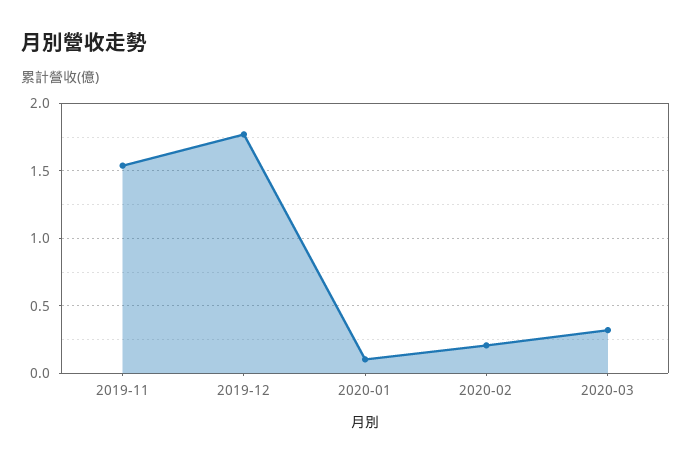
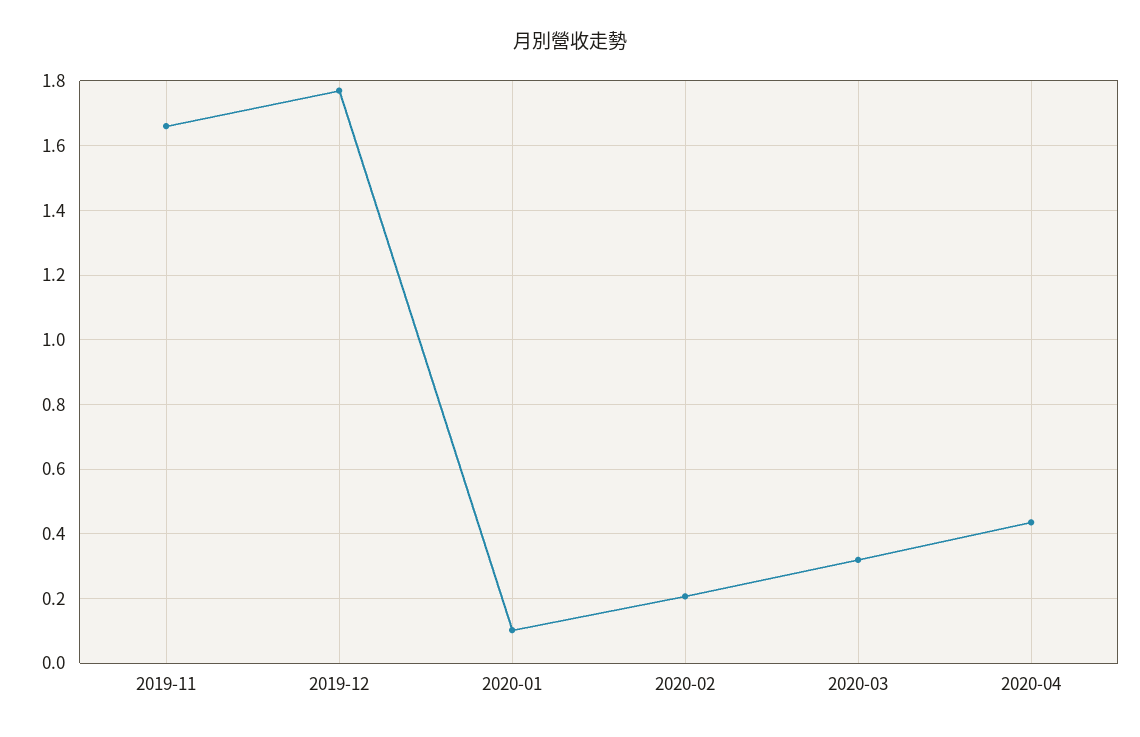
2019-11: 1.55 -> 1.66
2020-04: none -> 0.44

